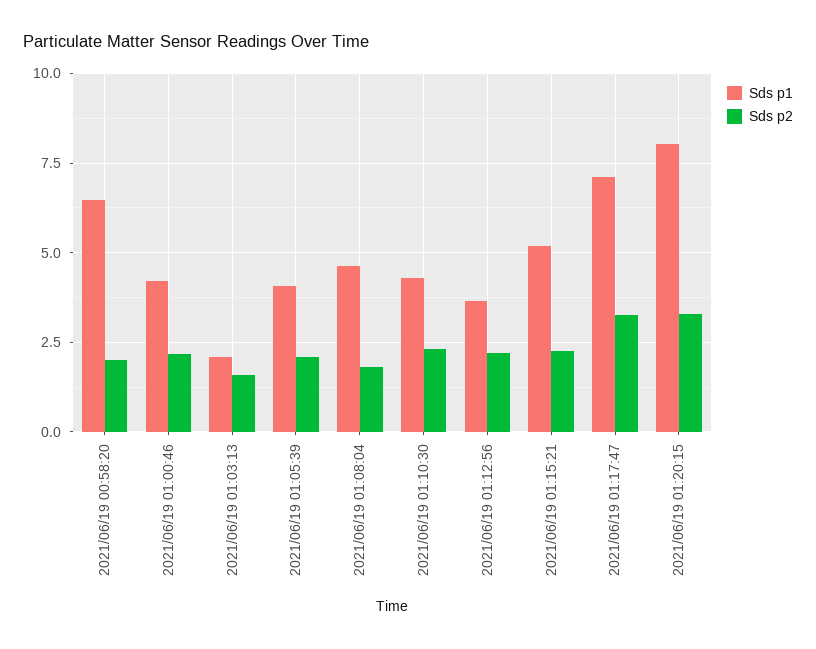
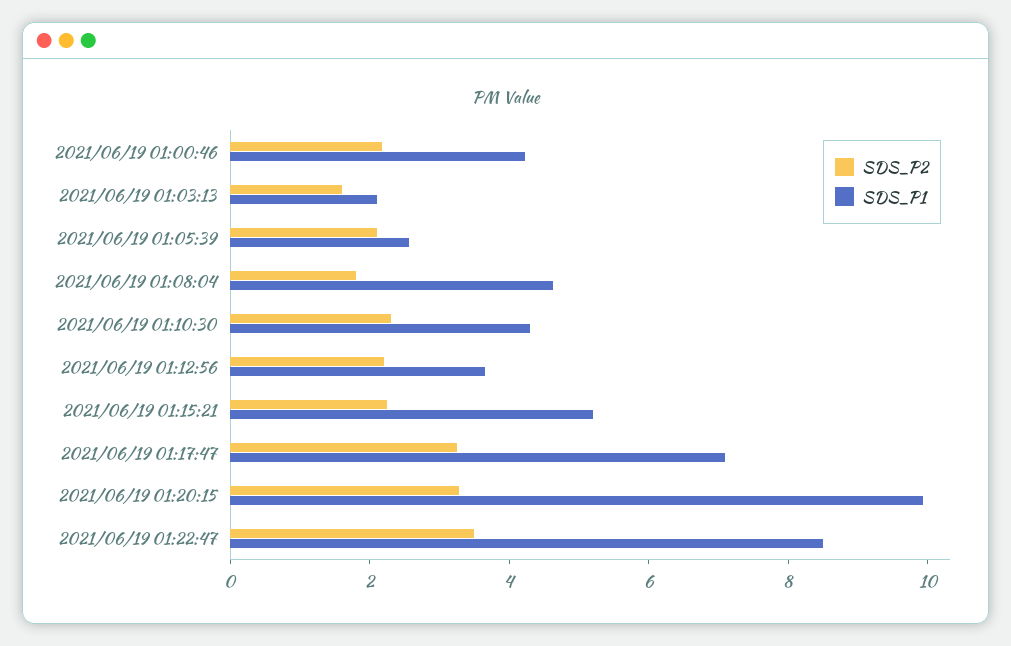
Sds p1, 2021/06/19 00:58:20: 6.5 -> none
Sds p2, 2021/06/19 00:58:20: 2 -> none
Sds p1, 2021/06/19 01:05:39: 4 -> 2.5
Sds p1, 2021/06/19 01:20:15: 8 -> 10
Sds p2, 2021/06/19 01:22:47: none -> 3.5
Sds p1, 2021/06/19 01:22:47: none -> 8.5

